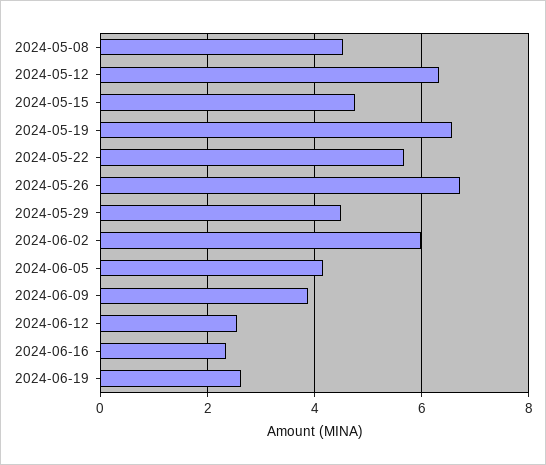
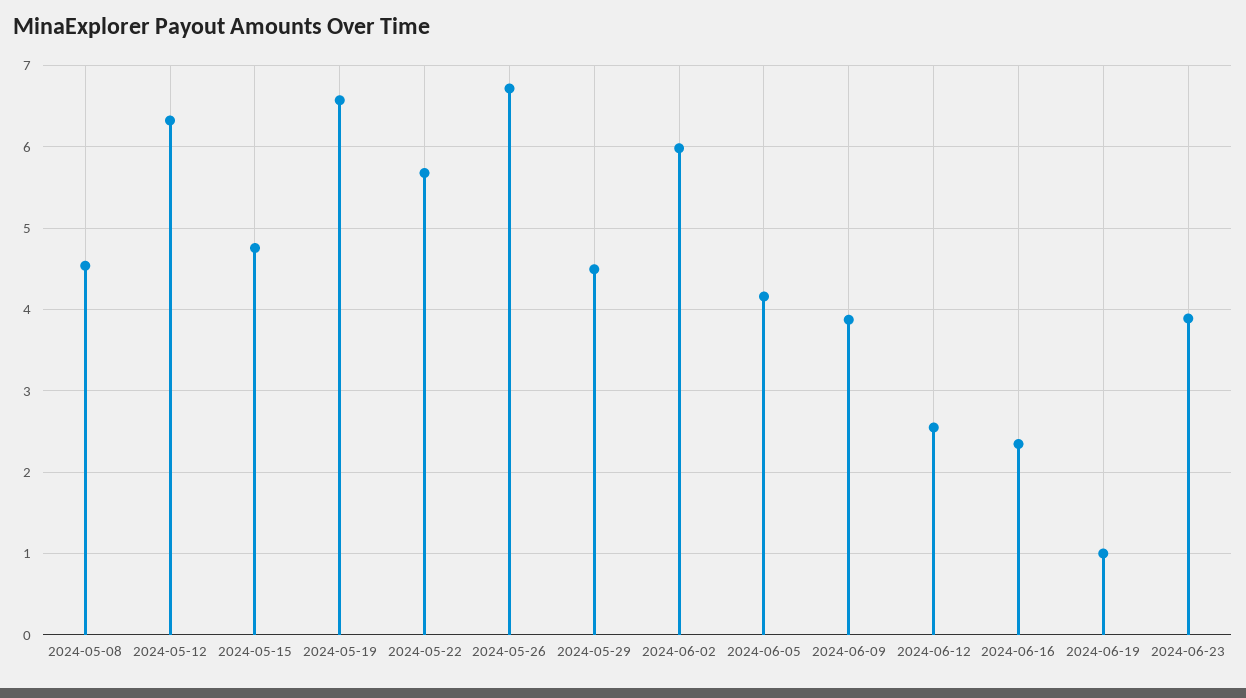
2024-06-19: 2.6 -> 1
2024-06-23: none -> 3.9

